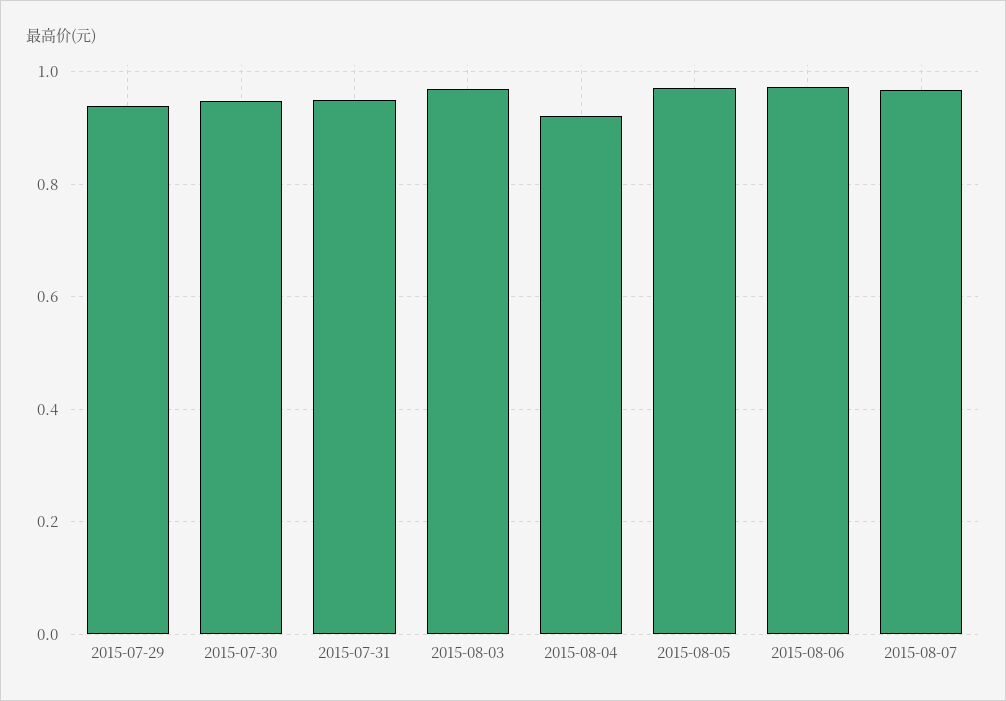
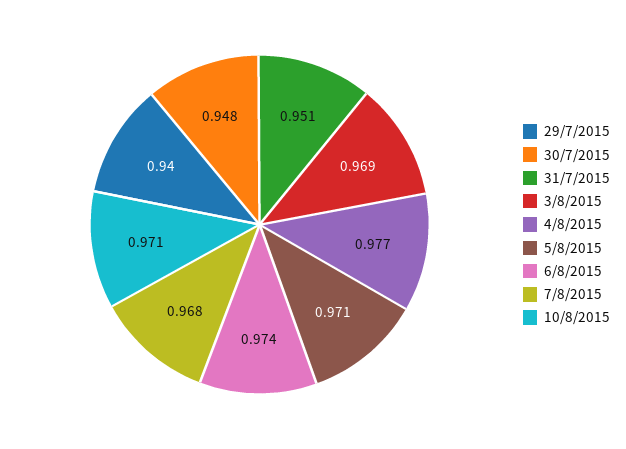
2015-08-04: 0.92 -> 0.977
10/8/2015: none -> 0.971

